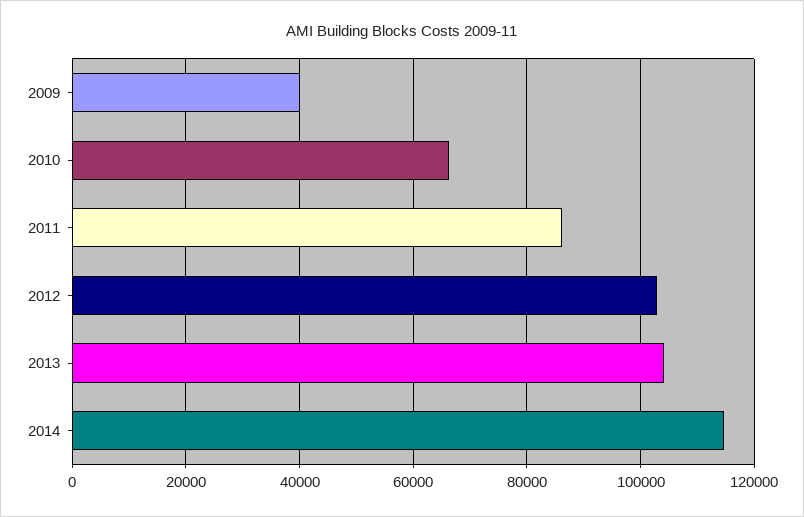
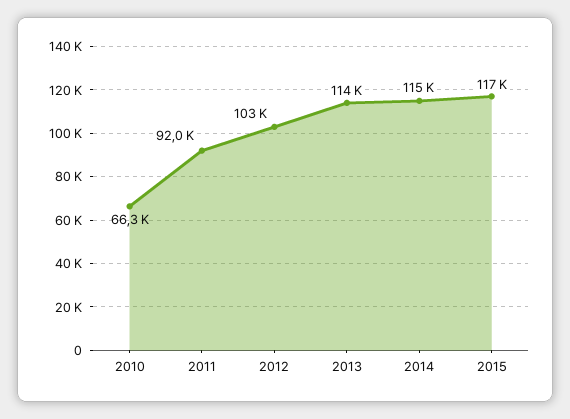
2009: 40000 -> none
2011: 86000 -> 92000
2013: 104000 -> 114000
2015: none -> 117000

